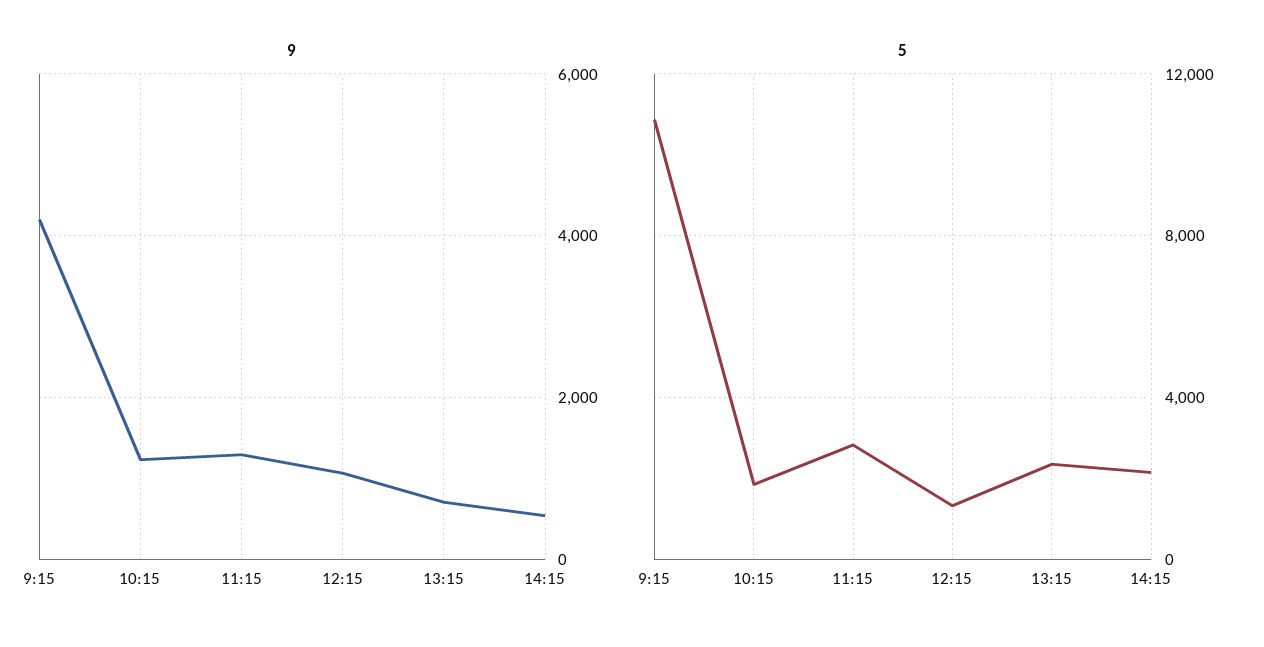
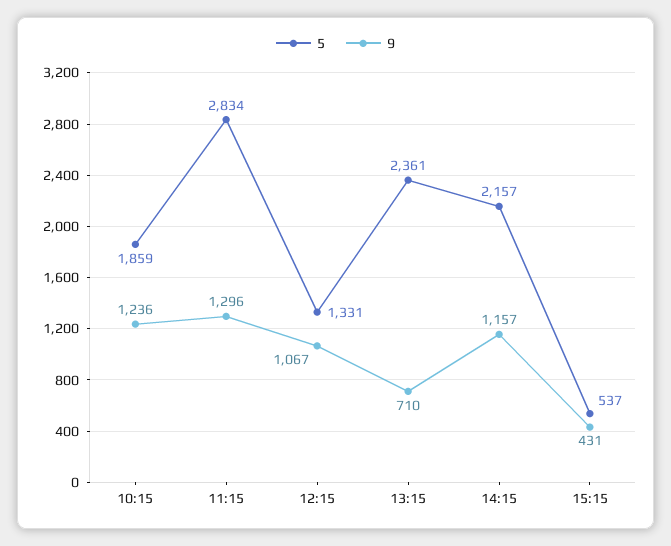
9, 9:15: 4200 -> none
9, 14:15: 600 -> 1157
5, 9:15: 11000 -> none
5, 15:15: none -> 537
9, 15:15: none -> 431

